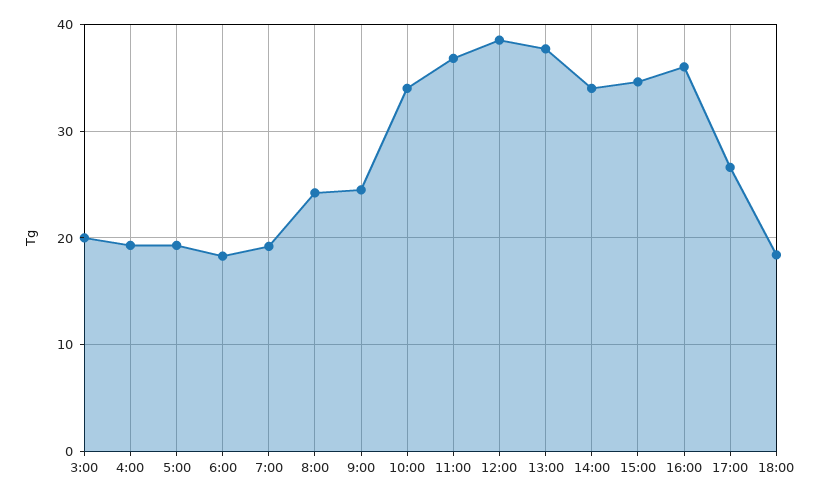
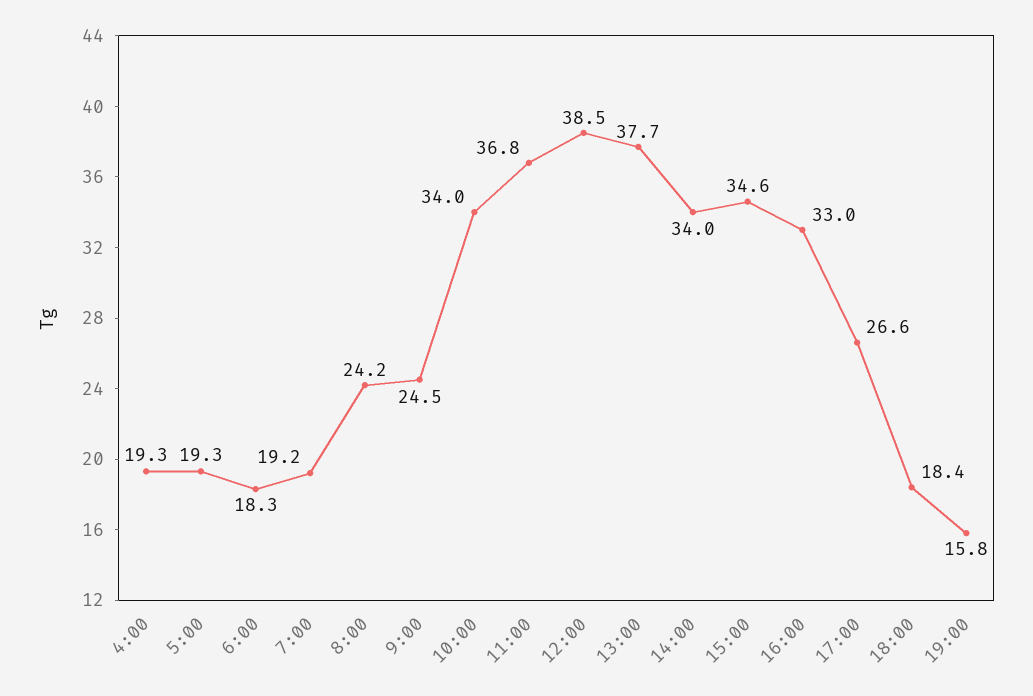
3:00: 20 -> none
16:00: 36 -> 33
19:00: none -> 15.8

